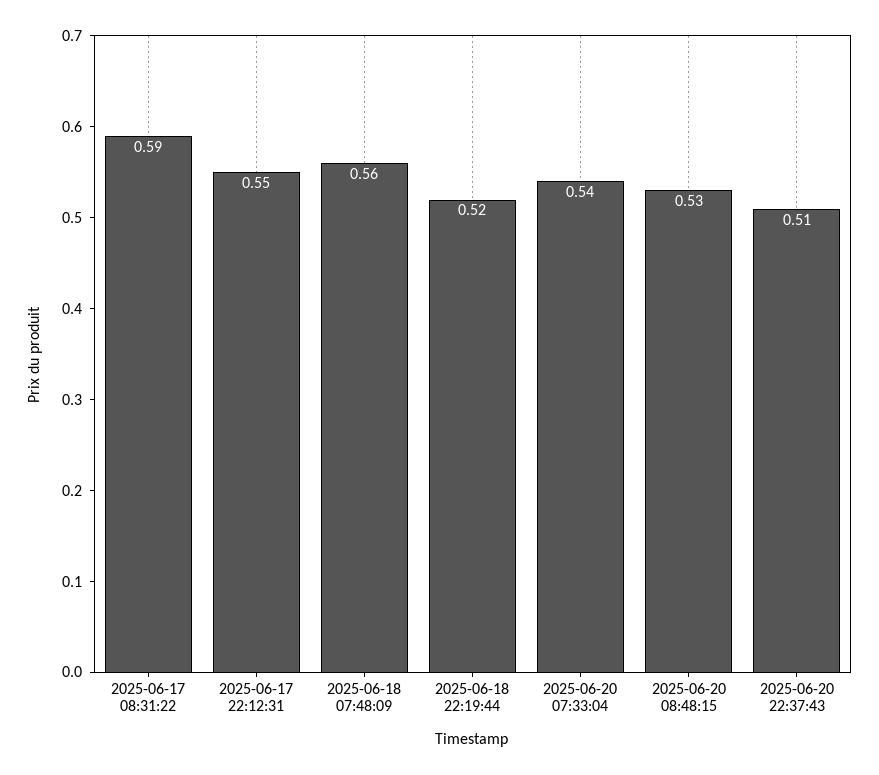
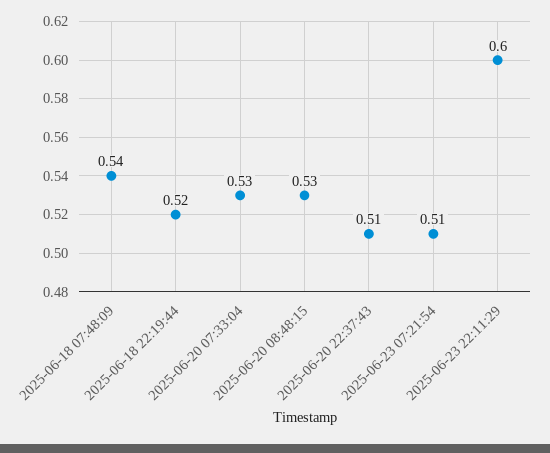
2025-06-17 08:31:22: 0.59 -> none
2025-06-17 22:12:31: 0.55 -> none
2025-06-18 07:48:09: 0.56 -> 0.54
2025-06-20 07:33:04: 0.54 -> 0.53
2025-06-23 07:21:54: none -> 0.51
2025-06-23 22:11:29: none -> 0.6

